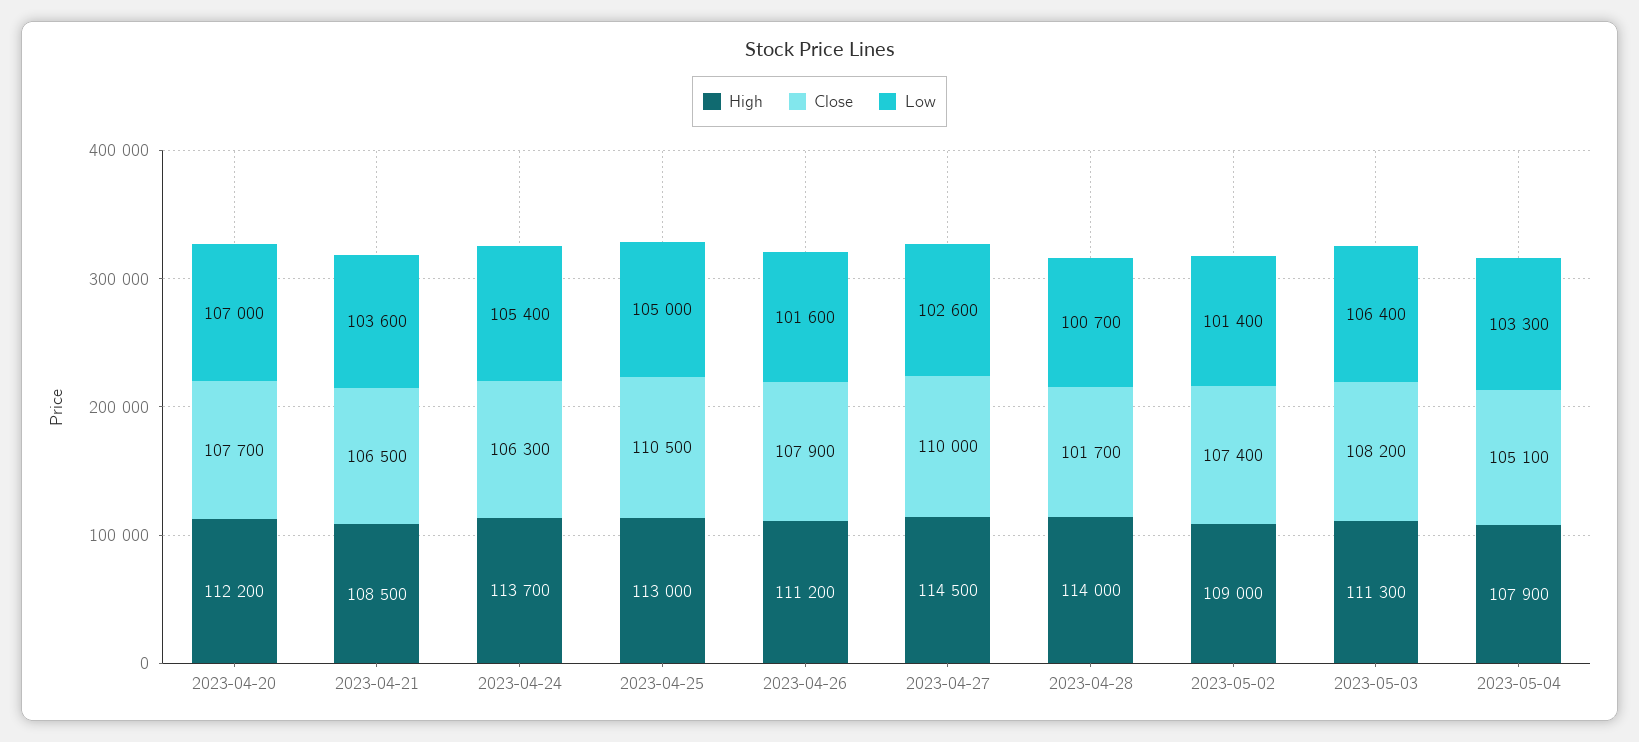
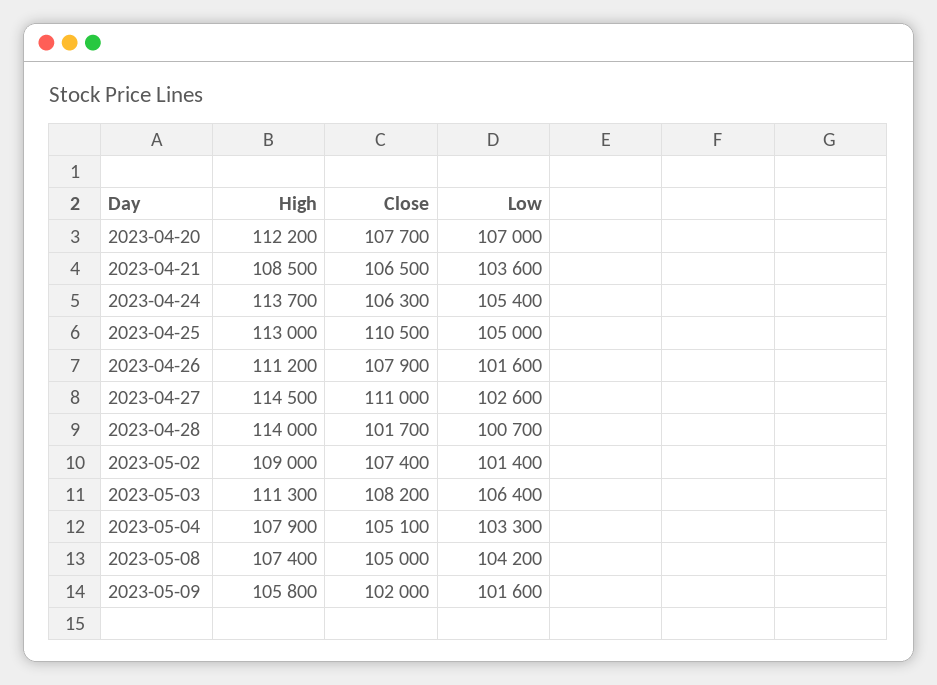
Close, 2023-04-27: 110000 -> 111000
High, 2023-05-08: none -> 107400
Close, 2023-05-08: none -> 105000
Low, 2023-05-08: none -> 104200
High, 2023-05-09: none -> 105800
Close, 2023-05-09: none -> 102000
Low, 2023-05-09: none -> 101600

